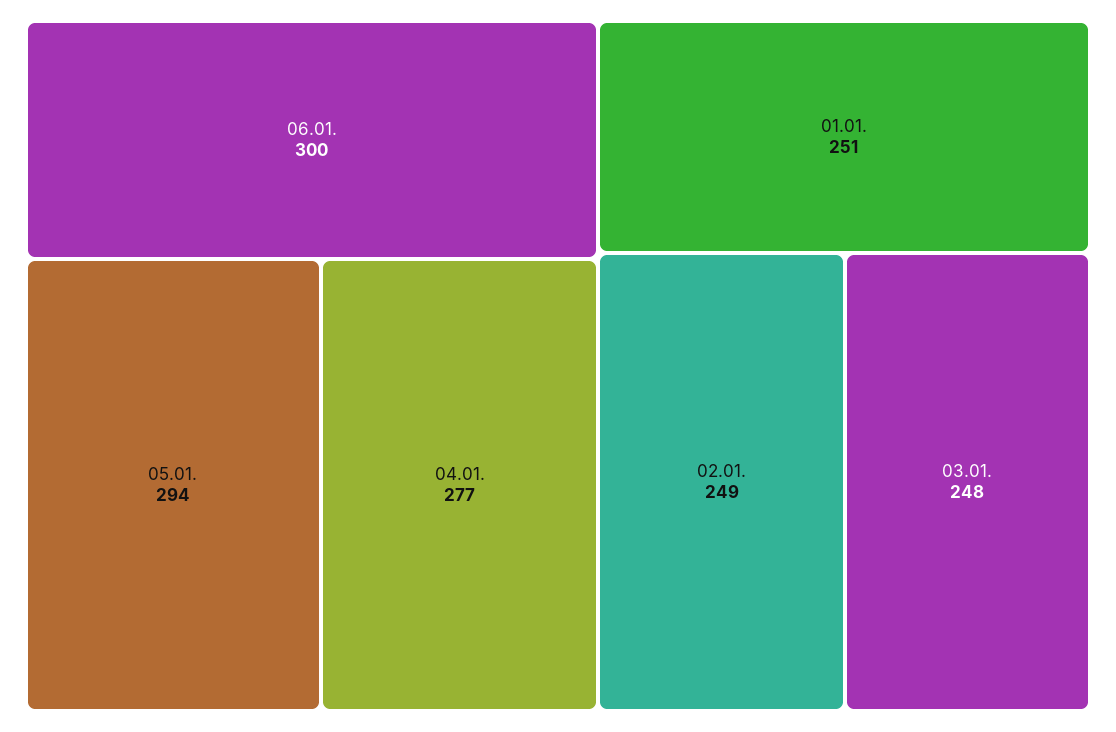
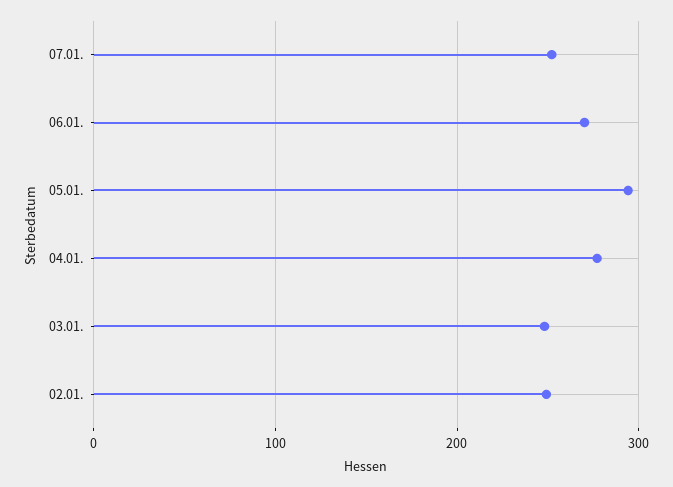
06.01.: 300 -> 270
01.01.: 251 -> none
07.01.: none -> 250

